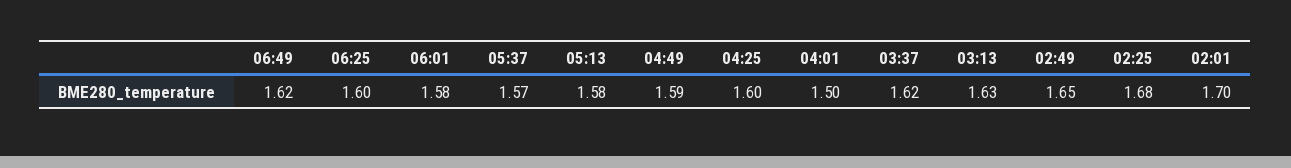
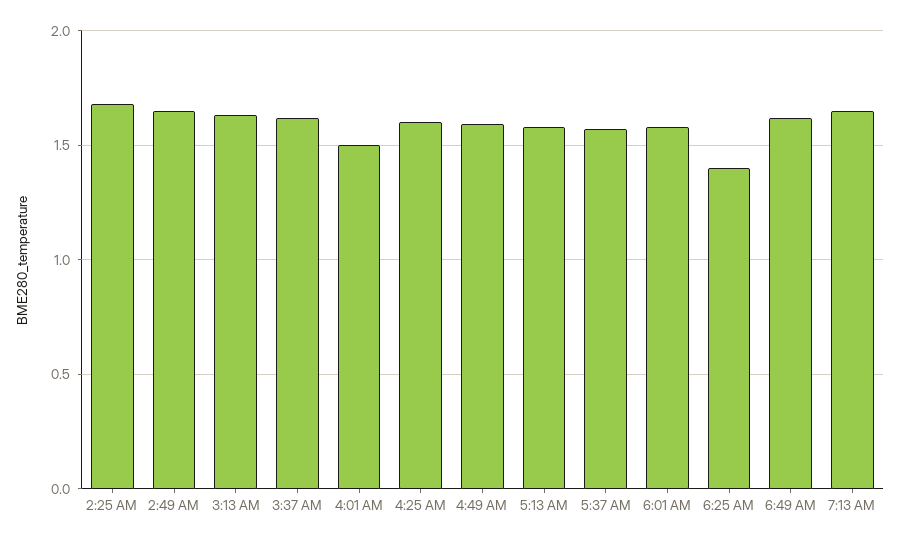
06:25: 1.6 -> 1.4
02:01: 1.7 -> none
7:13 AM: none -> 1.65

